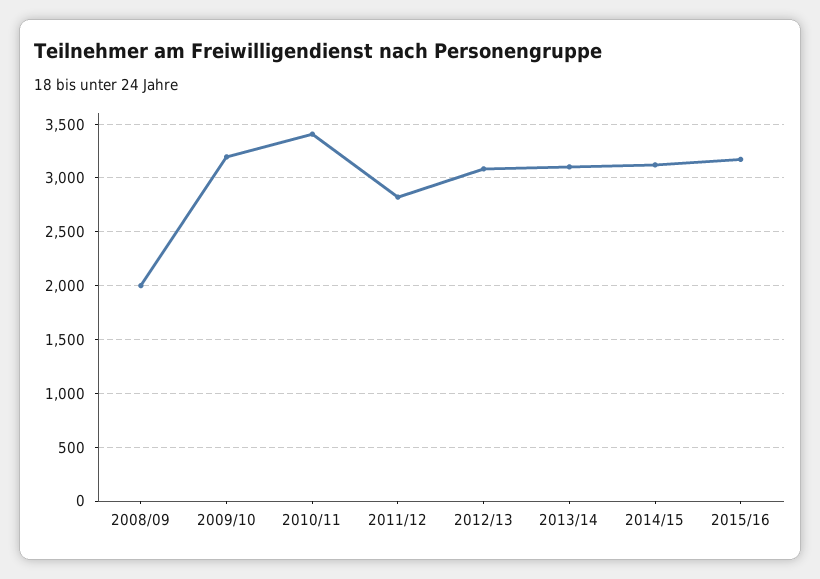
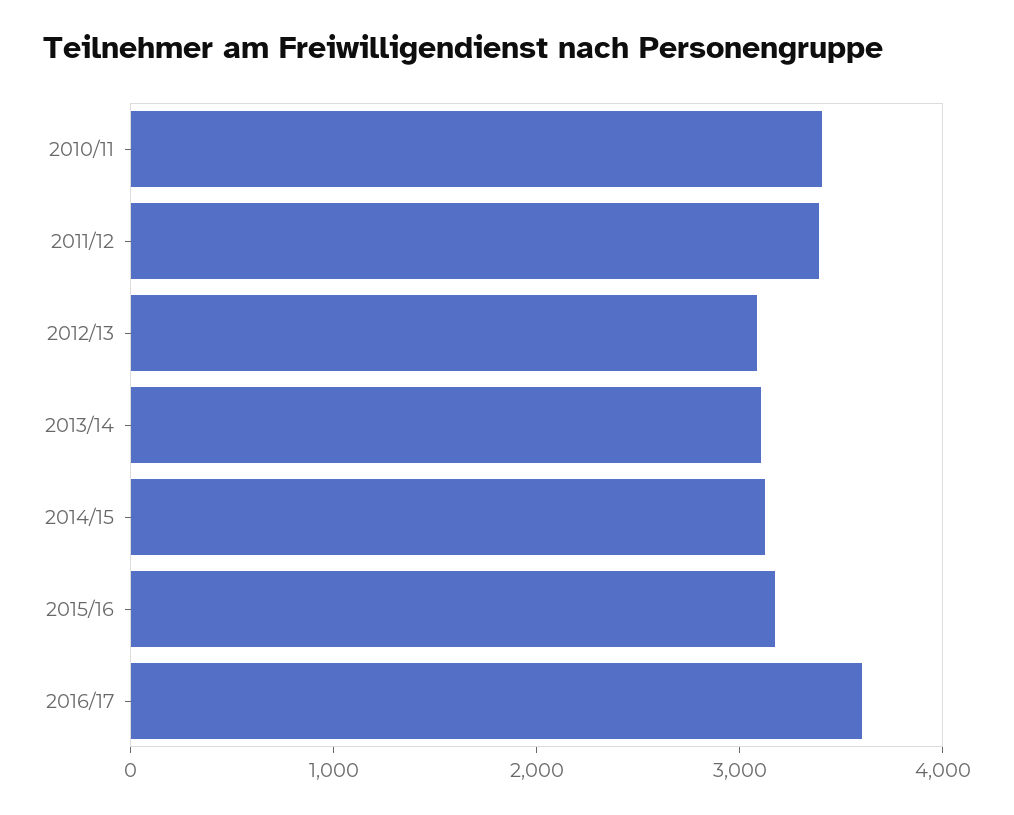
2008/09: 2000 -> none
2009/10: 3200 -> none
2011/12: 2800 -> 3400
2016/17: none -> 3600

